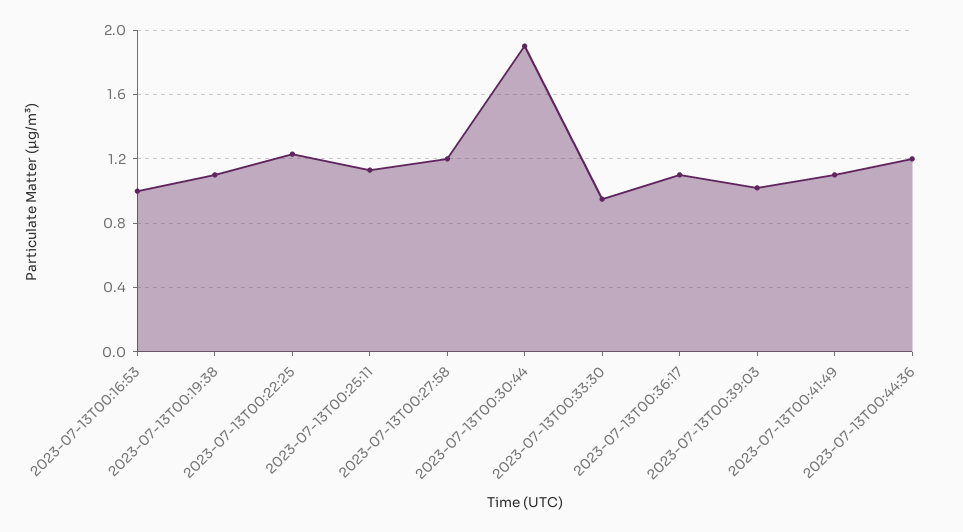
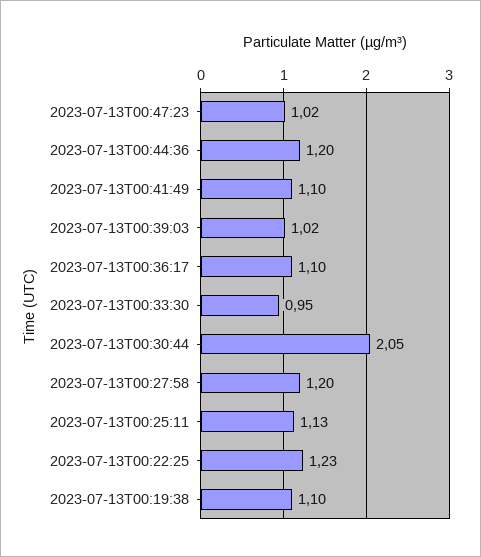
2023-07-13T00:16:53: 1 -> none
2023-07-13T00:30:44: 1.9 -> 2.05
2023-07-13T00:47:23: none -> 1.02

